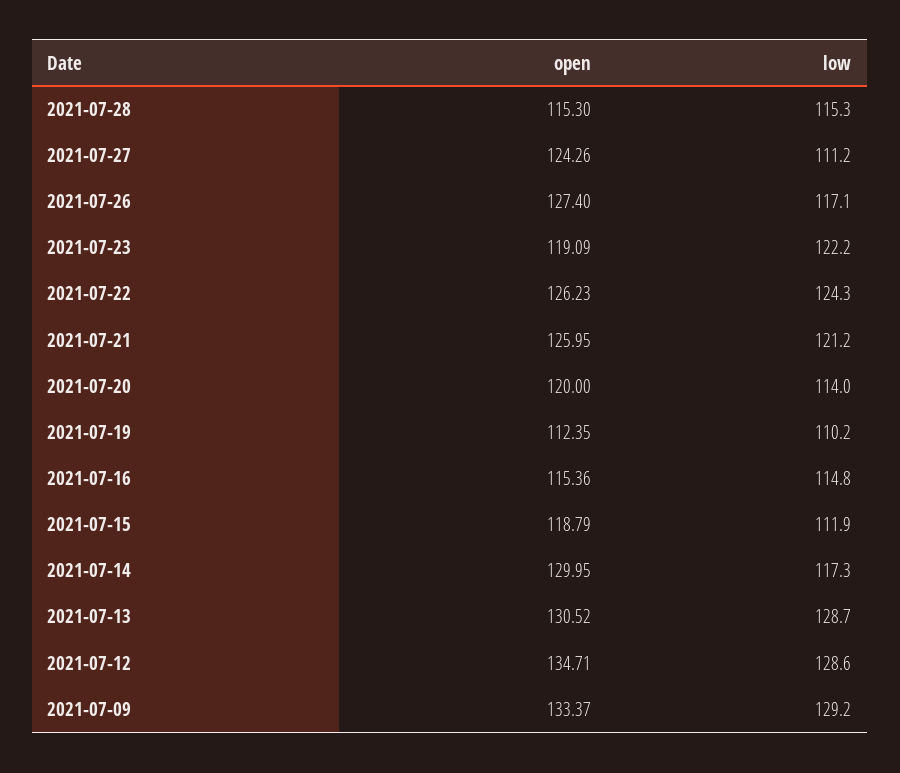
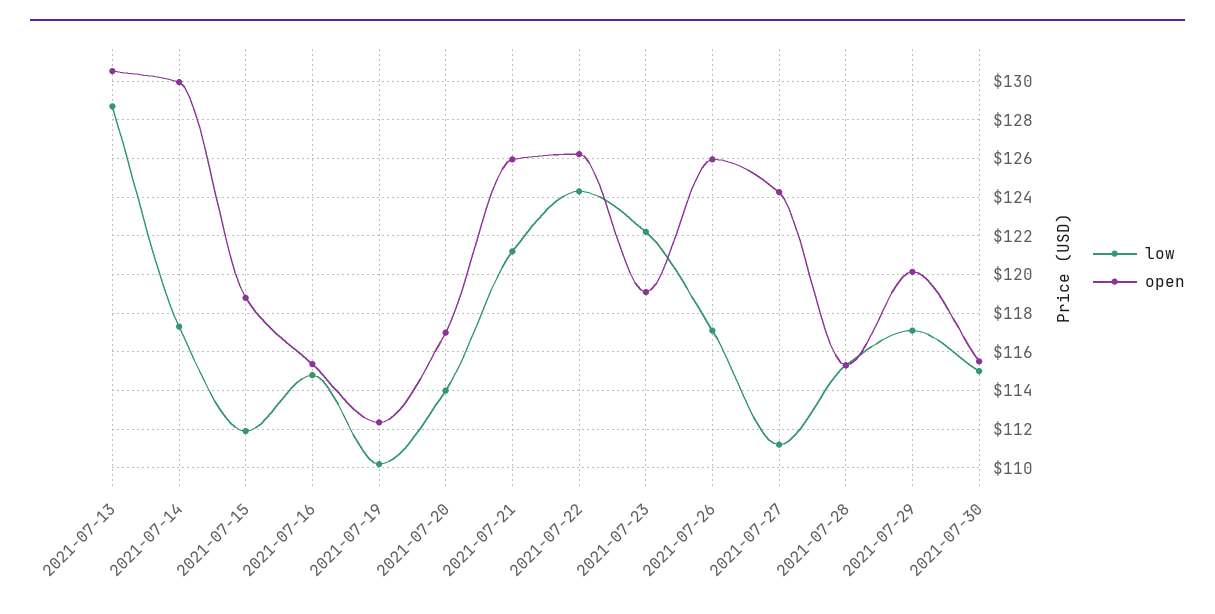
open, 2021-07-26: 127.4 -> 126
open, 2021-07-20: 120 -> 117
open, 2021-07-12: 134.71 -> none
low, 2021-07-12: 128.6 -> none
open, 2021-07-09: 133.37 -> none
low, 2021-07-09: 129.2 -> none
low, 2021-07-29: none -> 117
open, 2021-07-29: none -> 120
low, 2021-07-30: none -> 115
open, 2021-07-30: none -> 115.5

